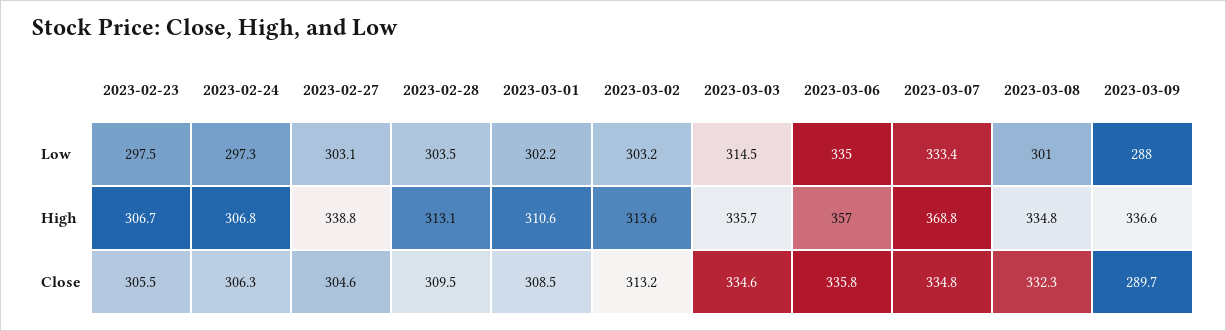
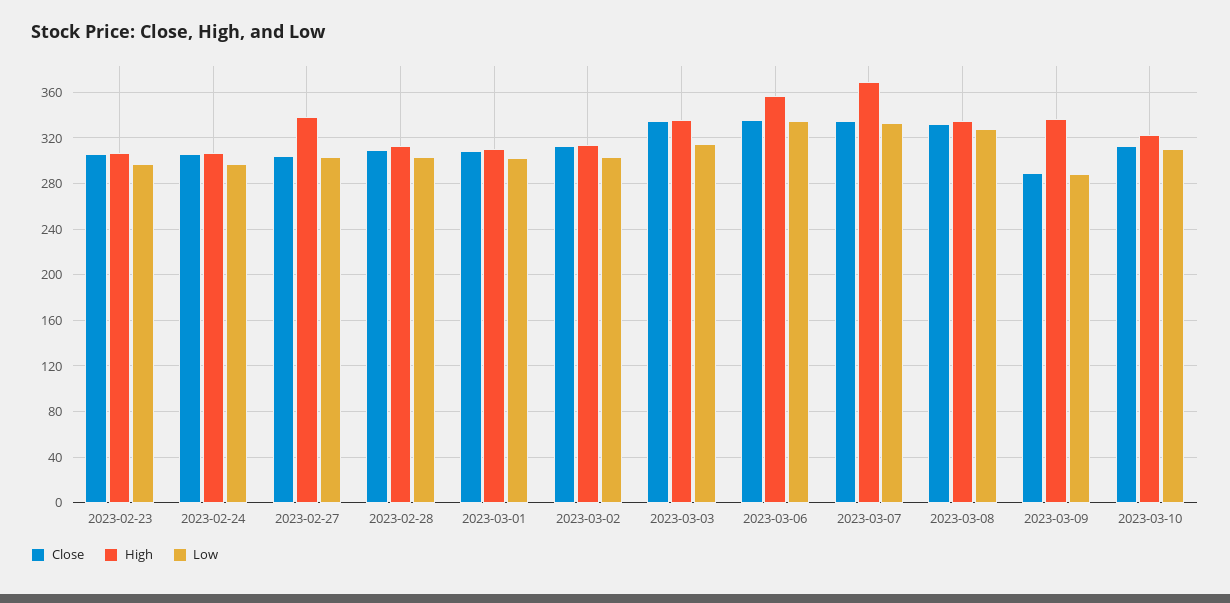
Low, 2023-03-08: 301 -> 330
Close, 2023-03-10: none -> 310
High, 2023-03-10: none -> 320
Low, 2023-03-10: none -> 310

